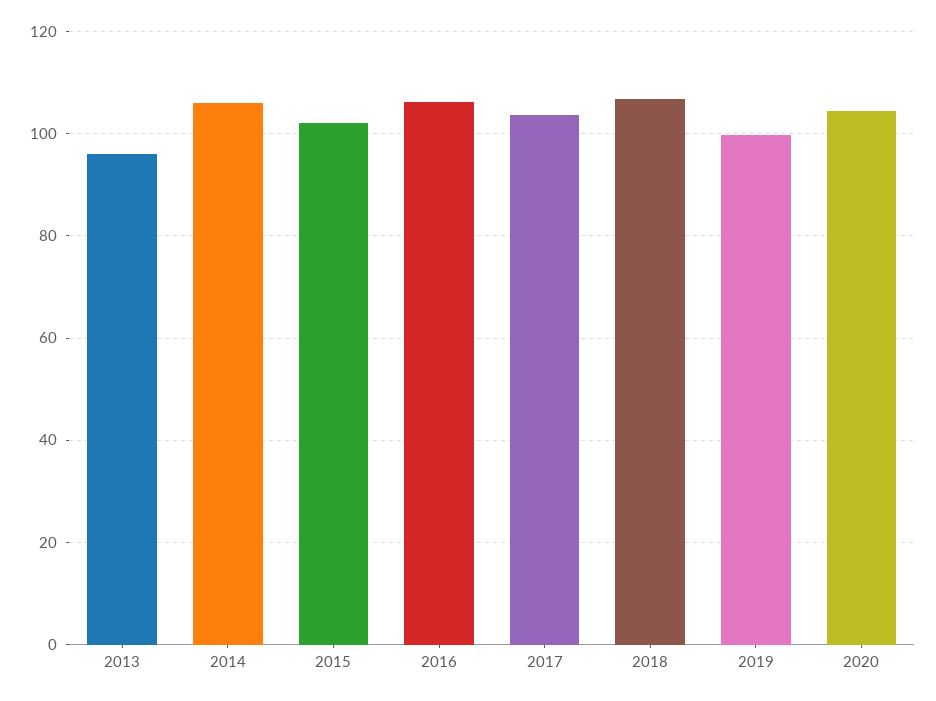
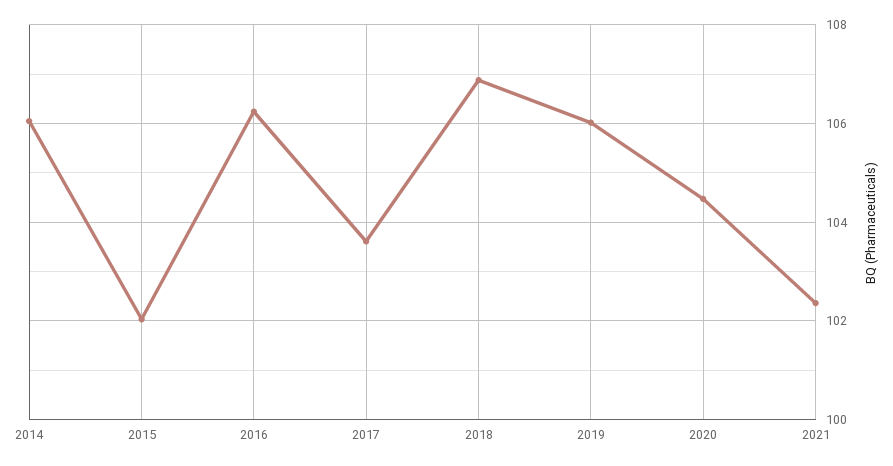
2013: 96 -> none
2019: 100 -> 106
2021: none -> 102.4

